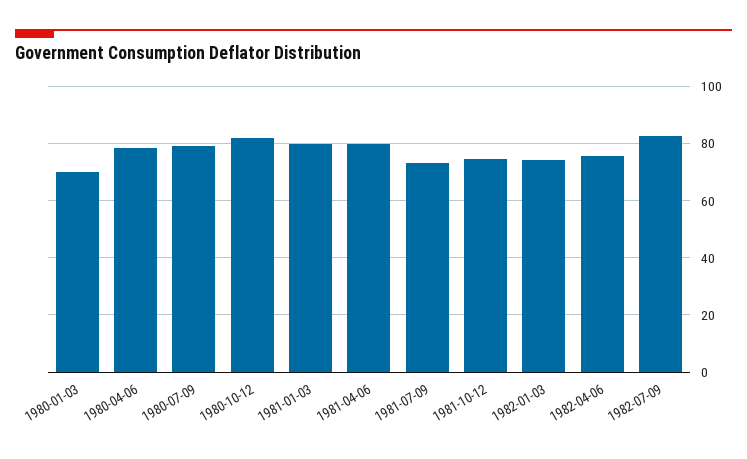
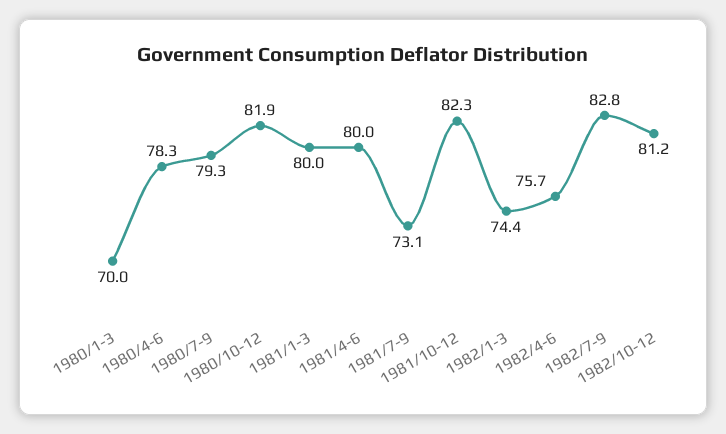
1981-10-12: 75 -> 82.3
1982/10-12: none -> 81.2

